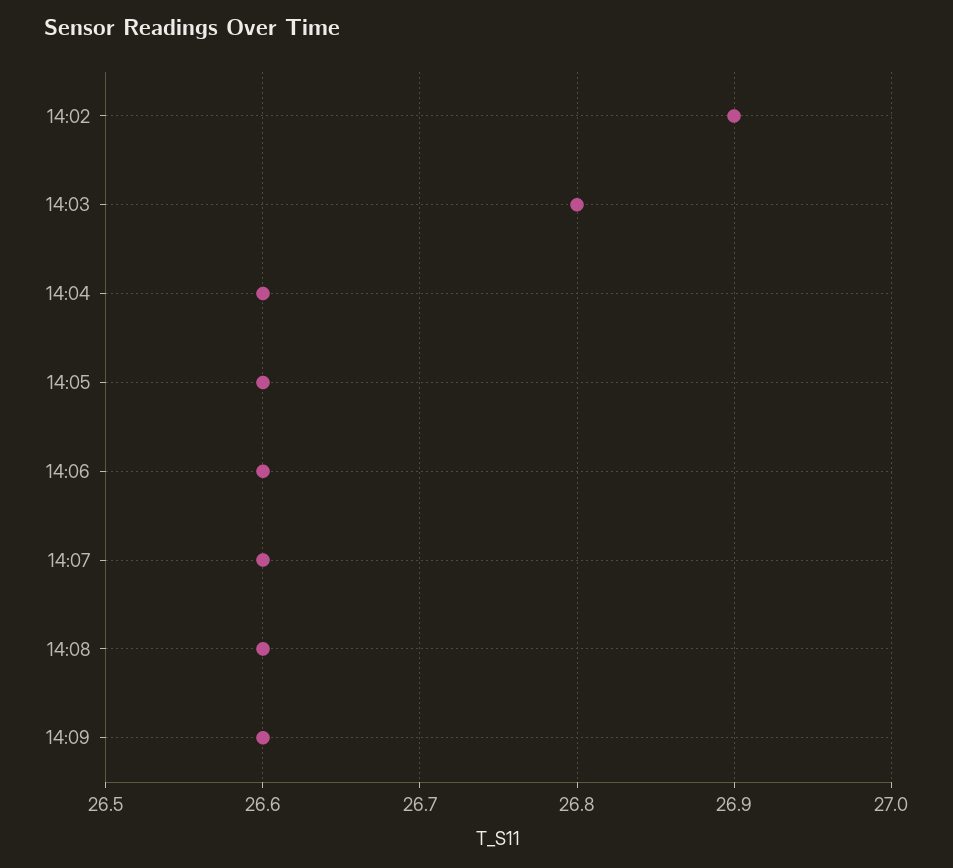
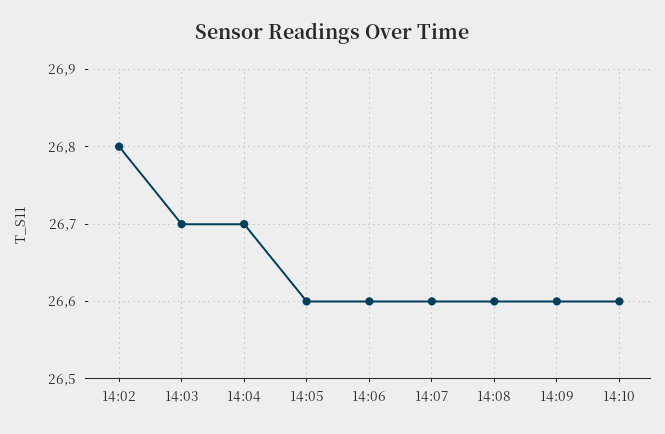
14:02: 26.9 -> 26.8
14:03: 26.8 -> 26.7
14:04: 26.6 -> 26.7
14:10: none -> 26.6

